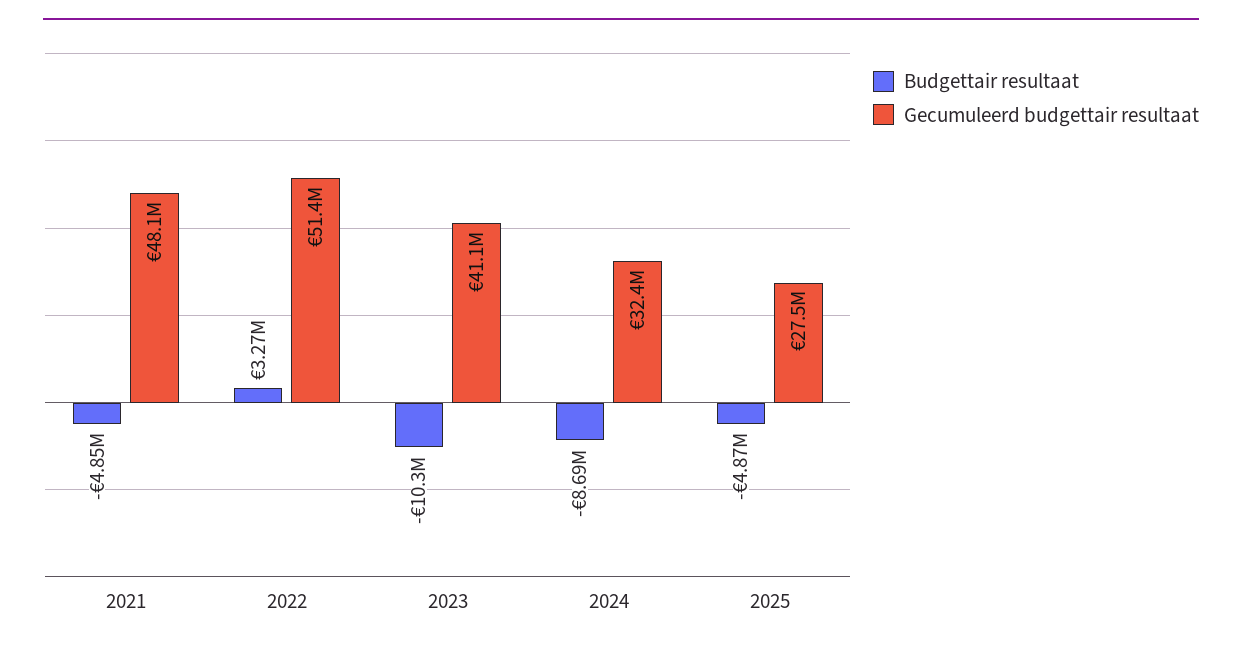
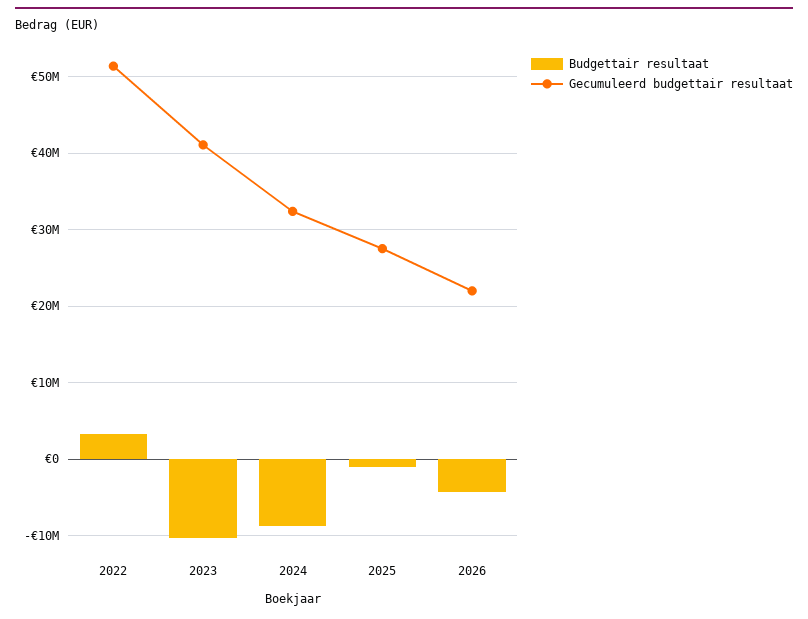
Budgettair resultaat, 2021: -4850000 -> none
Gecumuleerd budgettair resultaat, 2021: 48100000 -> none
Budgettair resultaat, 2025: -4870000 -> -1000000
Budgettair resultaat, 2026: none -> -4000000
Gecumuleerd budgettair resultaat, 2026: none -> 22000000

